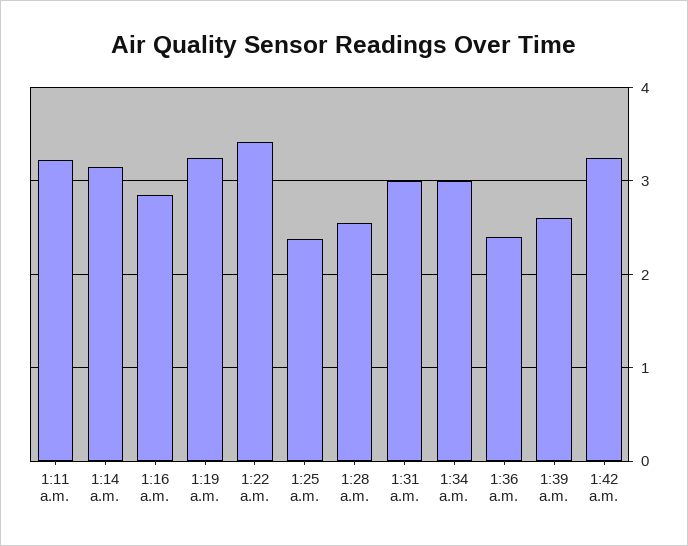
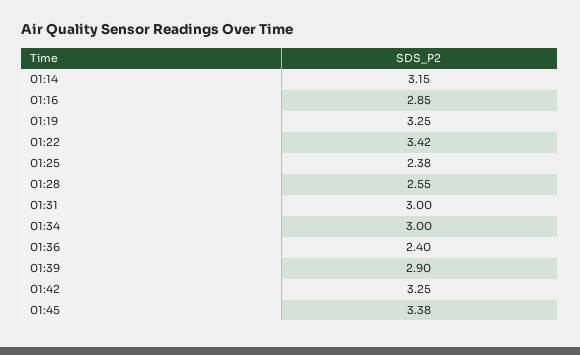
1:11 a.m.: 3.2 -> none
1:39 a.m.: 2.6 -> 2.9
01:45: none -> 3.38

